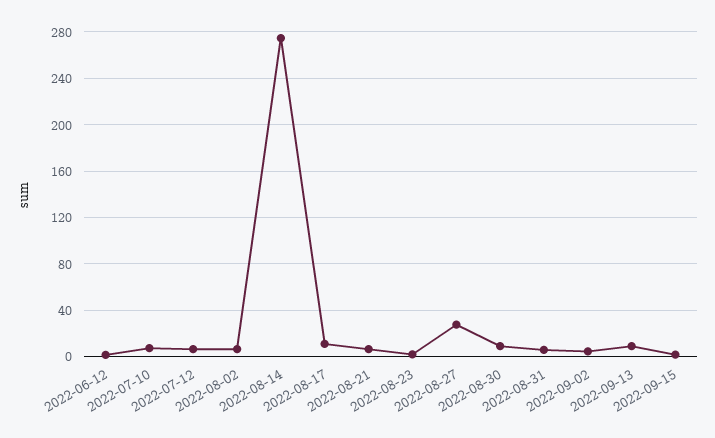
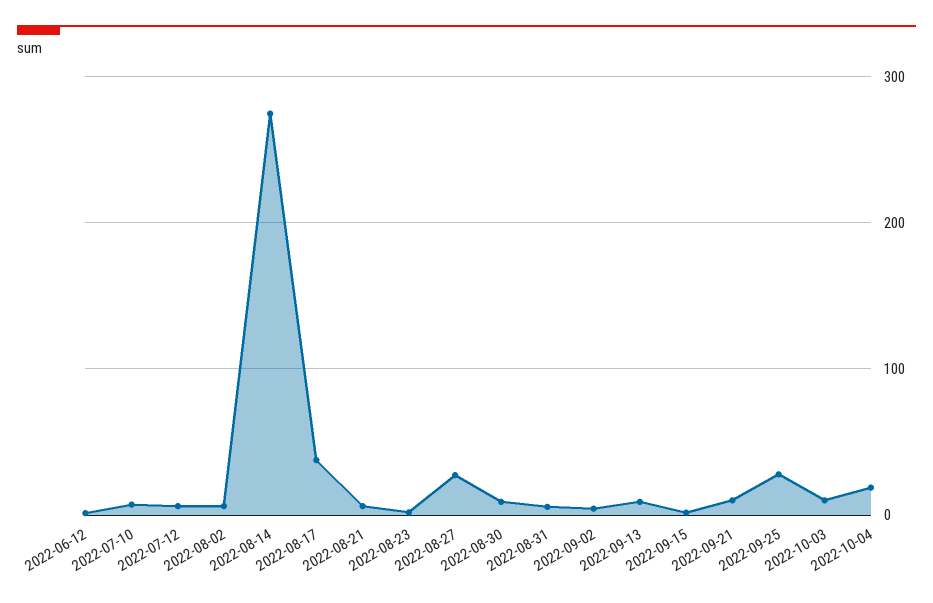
2022-08-17: 10 -> 40
2022-09-21: none -> 10
2022-09-25: none -> 30
2022-10-03: none -> 10
2022-10-04: none -> 20

